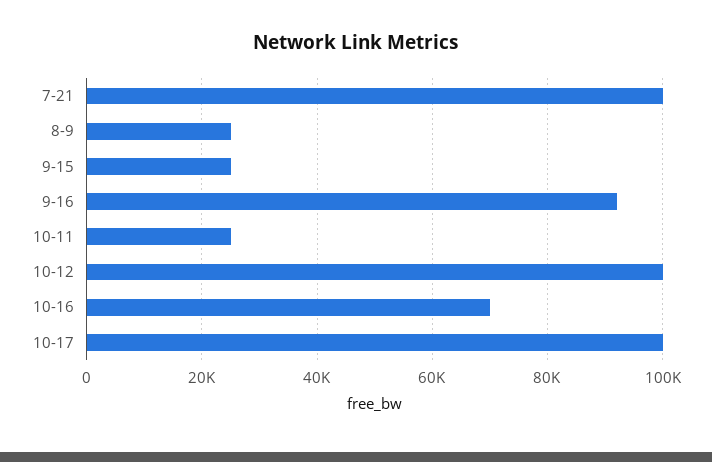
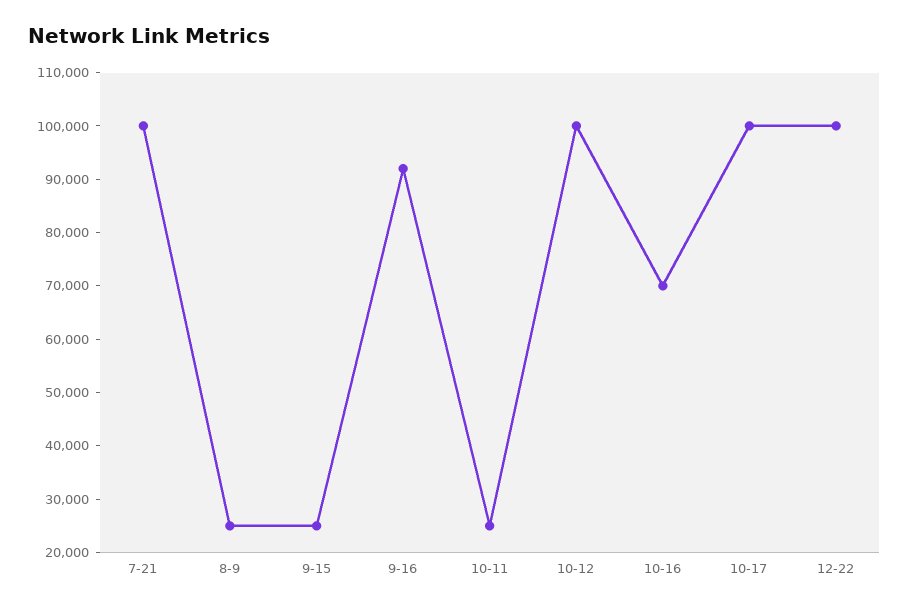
12-22: none -> 100000

